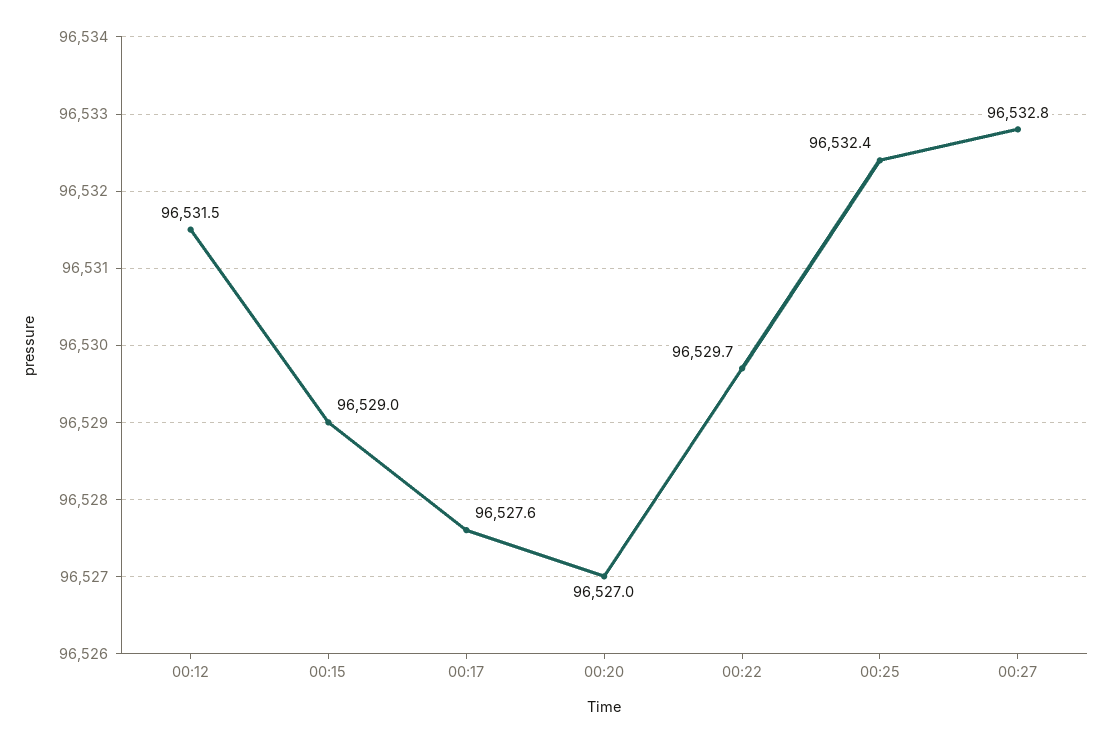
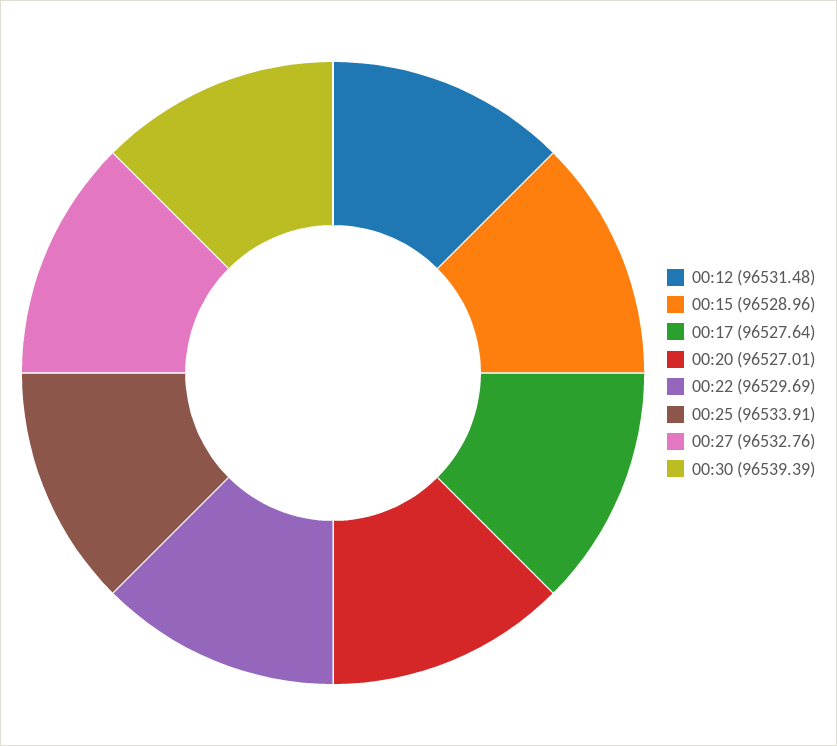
00:25: 96532.4 -> 96533.91
00:30: none -> 96539.39

